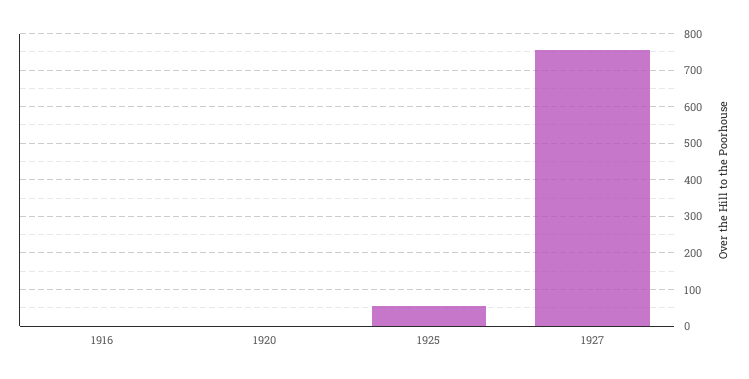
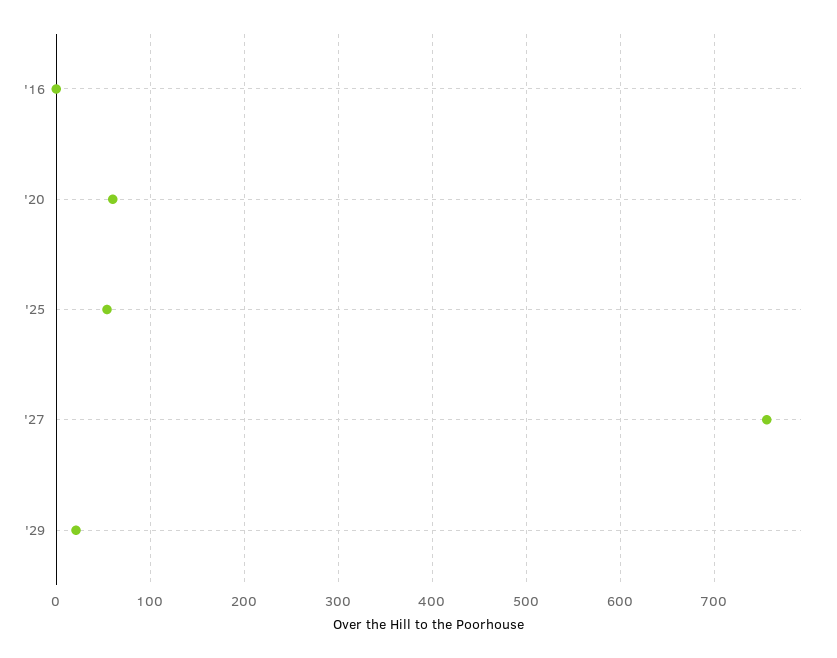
1920: 0 -> 60
'29: none -> 20

